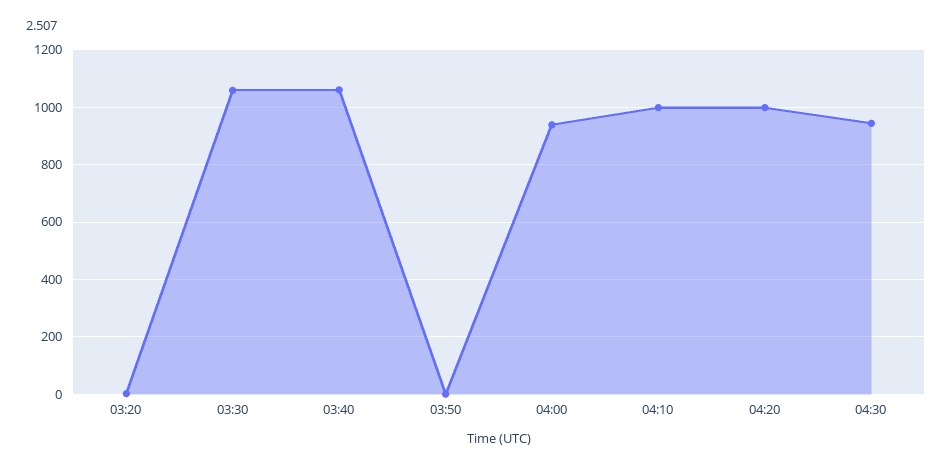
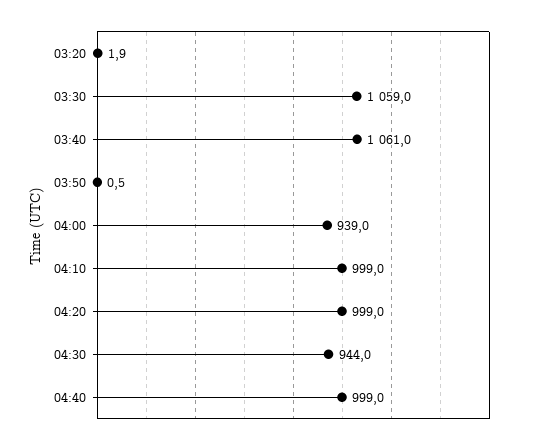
04:40: none -> 999

